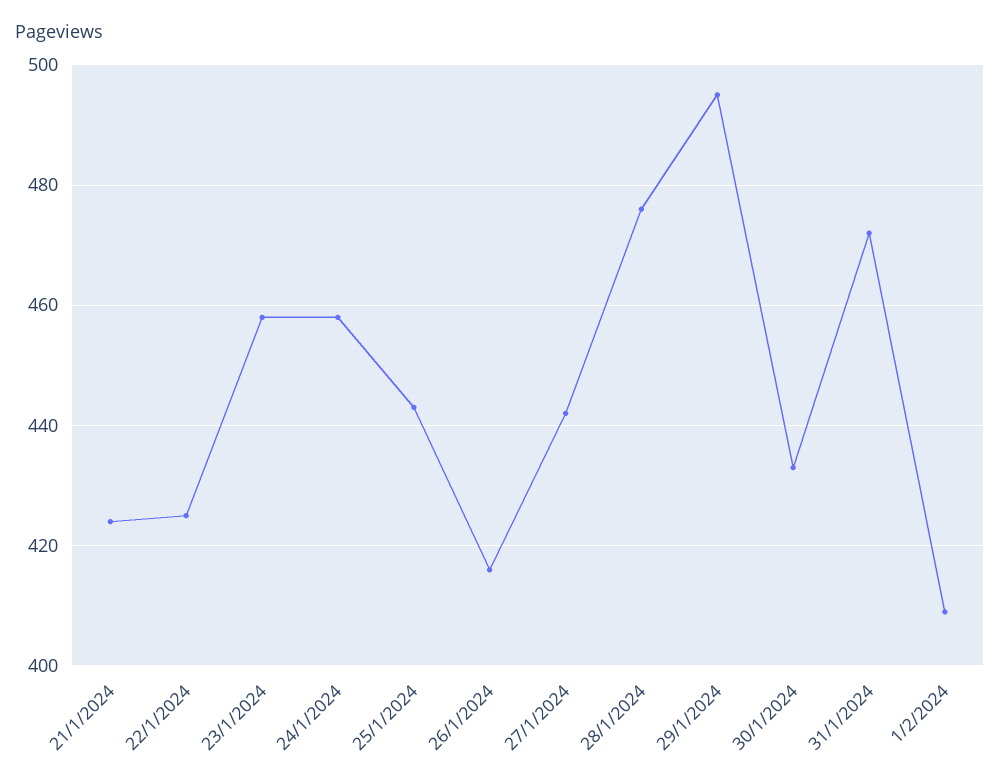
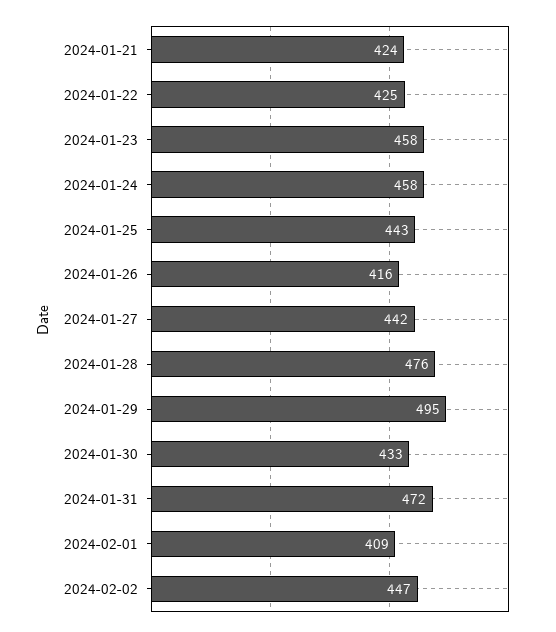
2024-02-02: none -> 447

